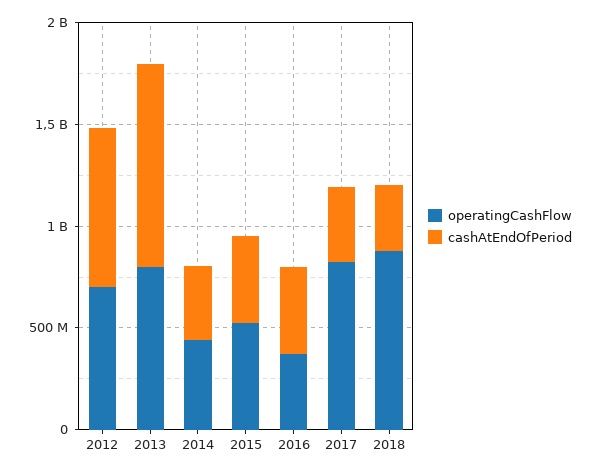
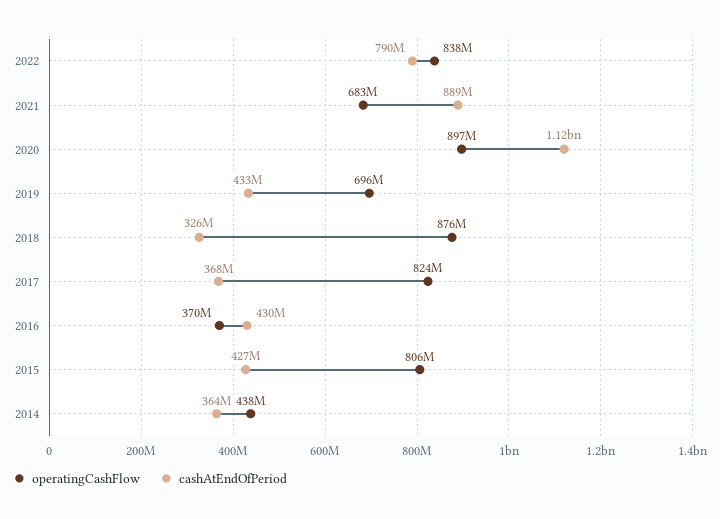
operatingCashFlow, 2012: 700000000 -> none
cashAtEndOfPeriod, 2012: 800000000 -> none
operatingCashFlow, 2013: 800000000 -> none
cashAtEndOfPeriod, 2013: 1000000000 -> none
operatingCashFlow, 2015: 500000000 -> 806000000
operatingCashFlow, 2022: none -> 838000000
cashAtEndOfPeriod, 2022: none -> 790000000
operatingCashFlow, 2021: none -> 683000000
cashAtEndOfPeriod, 2021: none -> 889000000
operatingCashFlow, 2020: none -> 897000000
cashAtEndOfPeriod, 2020: none -> 1120000000
operatingCashFlow, 2019: none -> 696000000
cashAtEndOfPeriod, 2019: none -> 433000000

